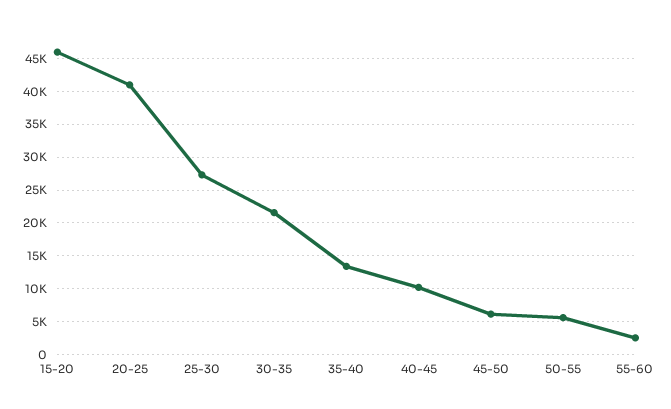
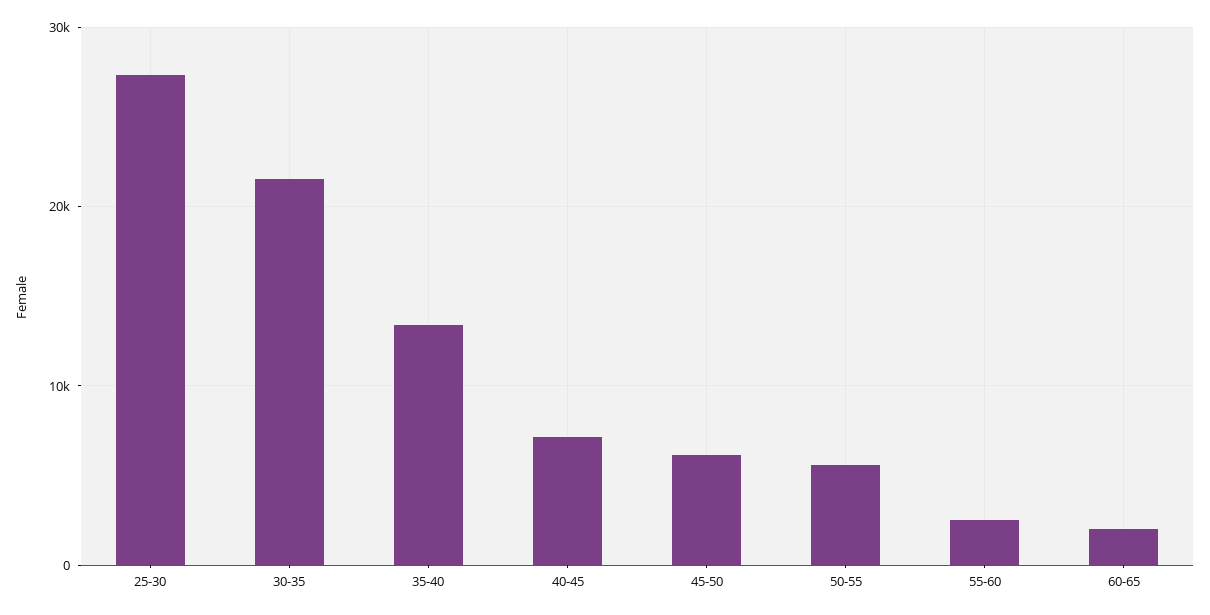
15-20: 46000 -> none
20-25: 41000 -> none
40-45: 10000 -> 7000
60-65: none -> 2000

